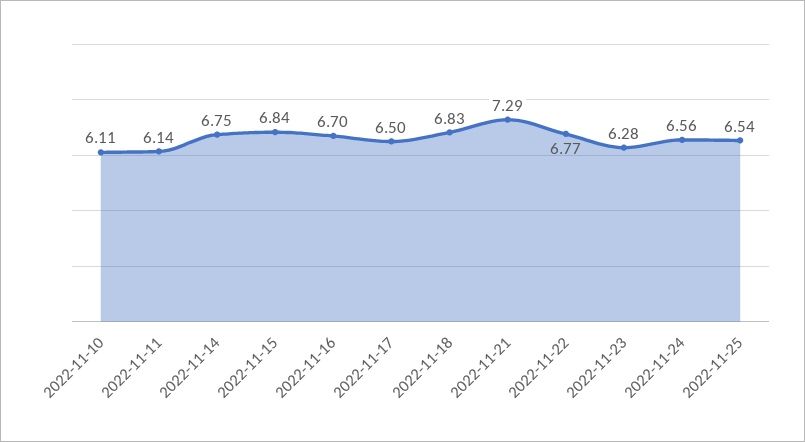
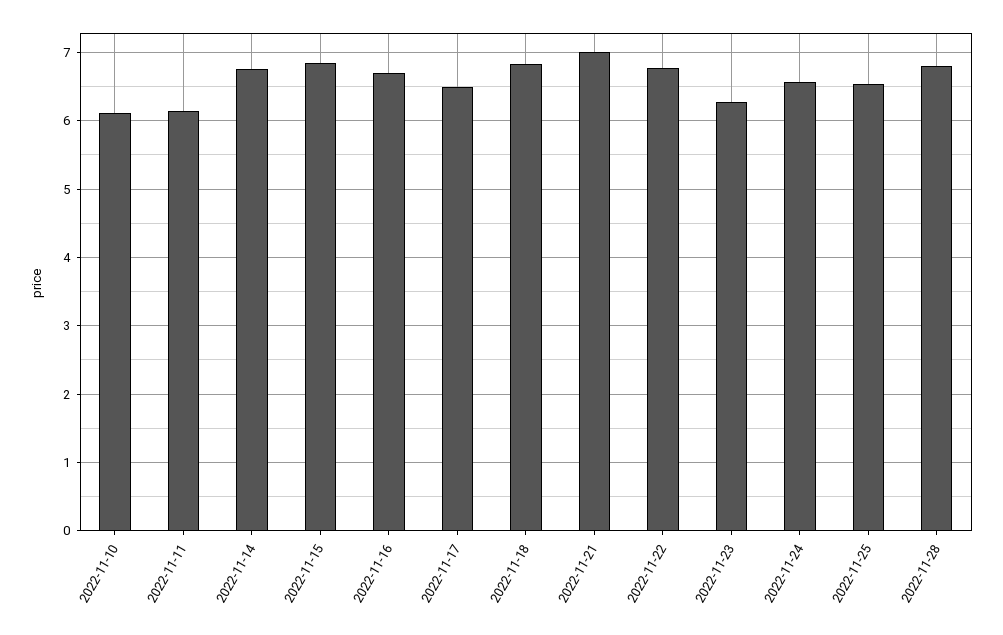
2022-11-21: 7.29 -> 7
2022-11-28: none -> 6.8

